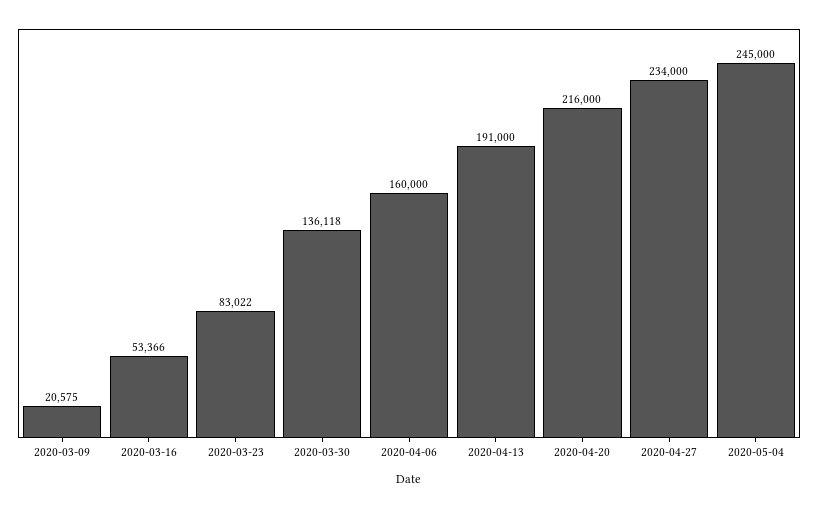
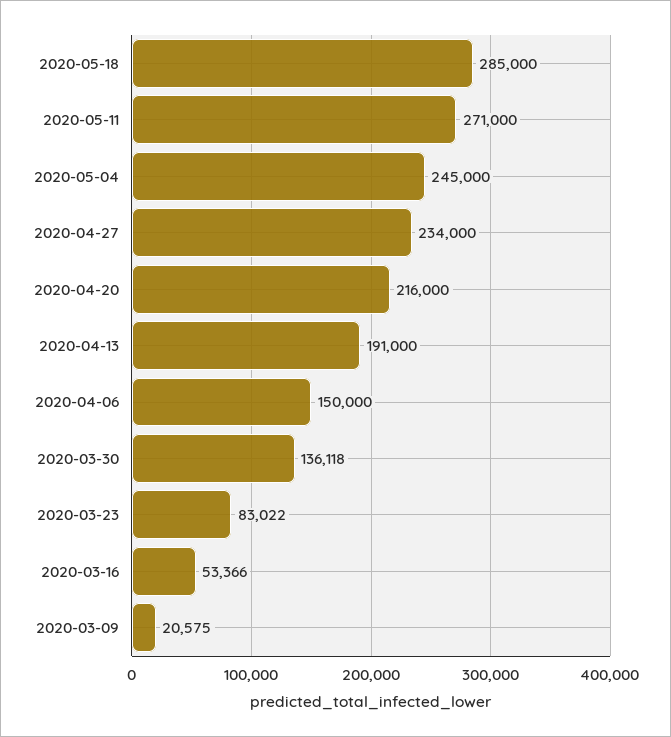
2020-04-06: 160000 -> 150000
2020-05-18: none -> 285000
2020-05-11: none -> 271000

